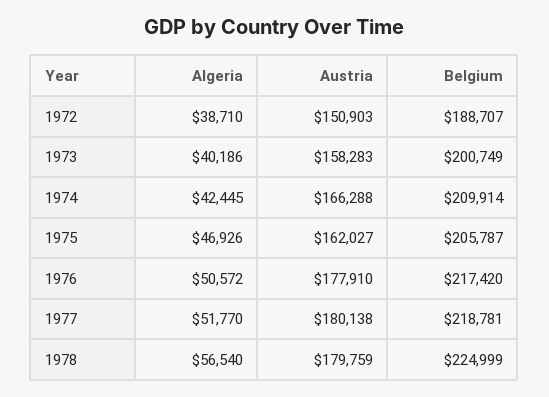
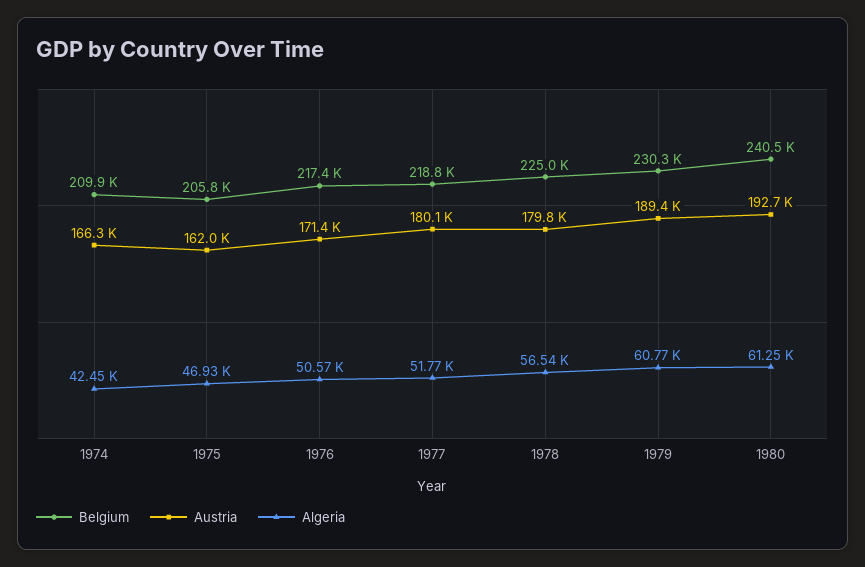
Algeria, 1972: 38710 -> none
Austria, 1972: 150903 -> none
Belgium, 1972: 188707 -> none
Algeria, 1973: 40186 -> none
Austria, 1973: 158283 -> none
Belgium, 1973: 200749 -> none
Austria, 1976: 177910 -> 171400
Belgium, 1979: none -> 230300
Austria, 1979: none -> 189400
Algeria, 1979: none -> 60770
Belgium, 1980: none -> 240500
Austria, 1980: none -> 192700
Algeria, 1980: none -> 61250

